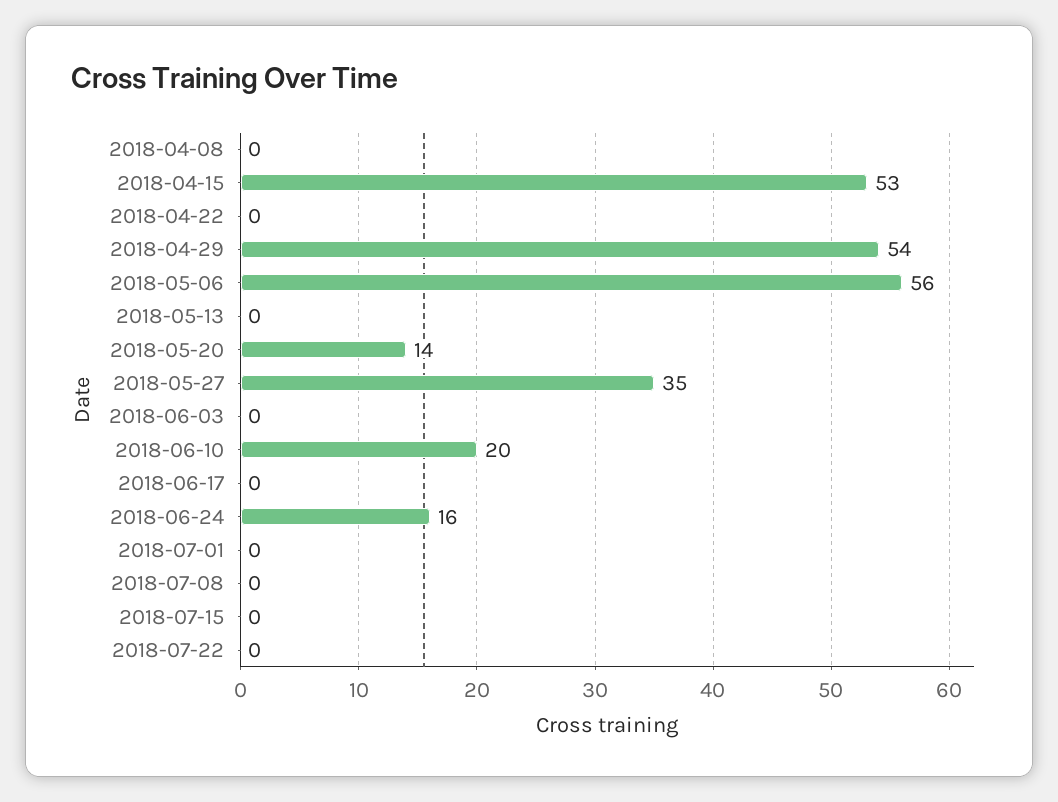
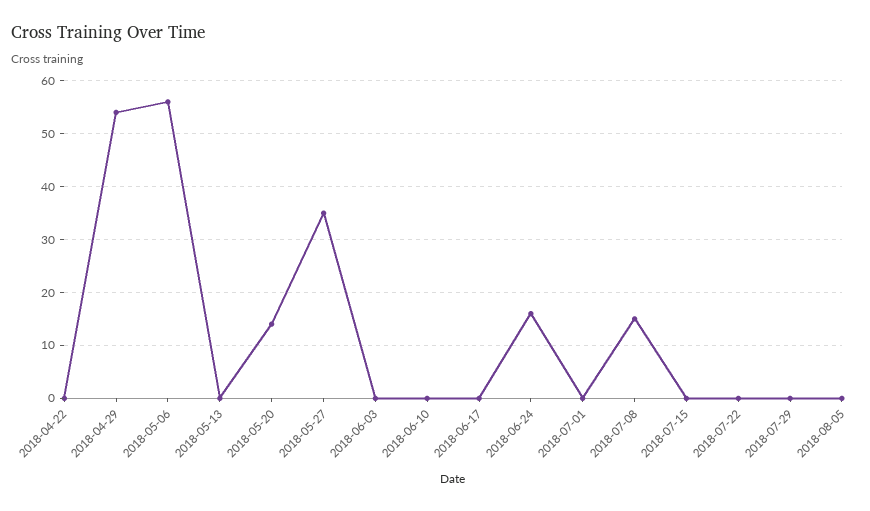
2018-04-08: 0 -> none
2018-04-15: 53 -> none
2018-06-10: 20 -> 0
2018-07-08: 0 -> 15
2018-07-29: none -> 0
2018-08-05: none -> 0

